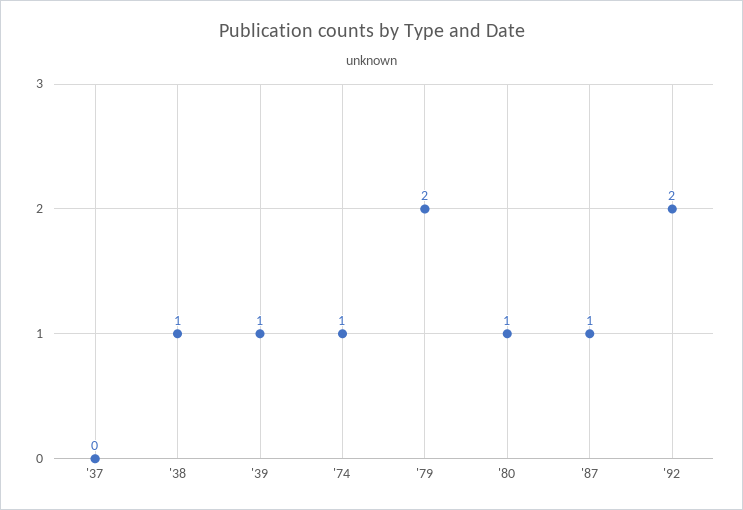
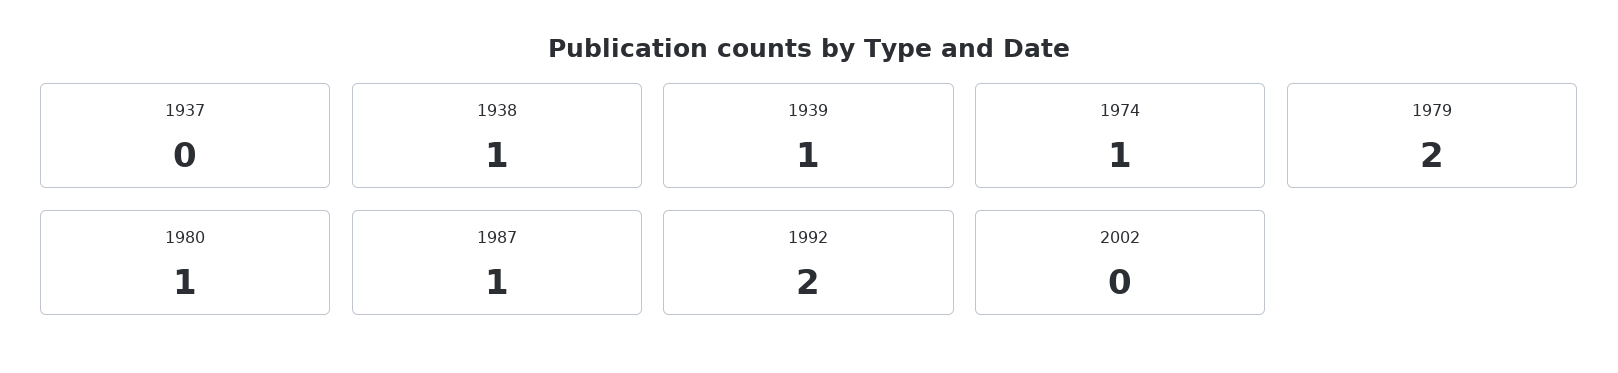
2002: none -> 0

